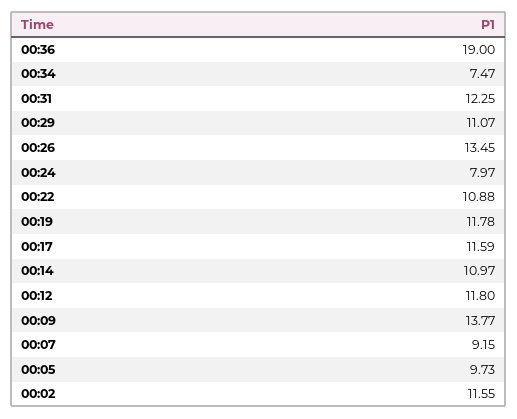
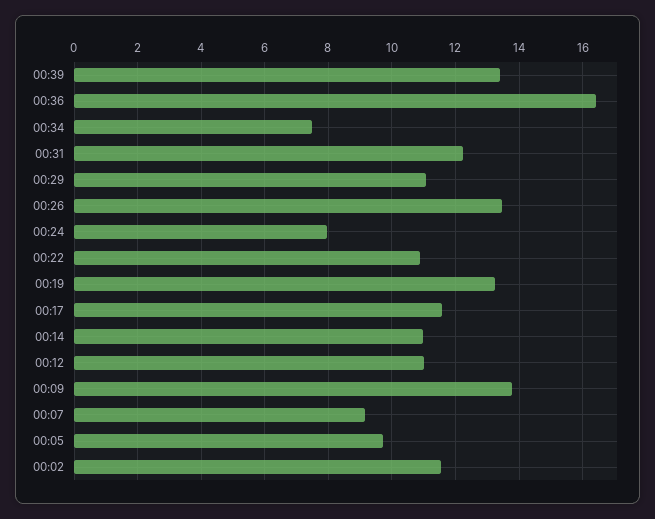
00:36: 19 -> 16.4
00:19: 11.78 -> 13.2
00:12: 11.8 -> 11
00:39: none -> 13.4

